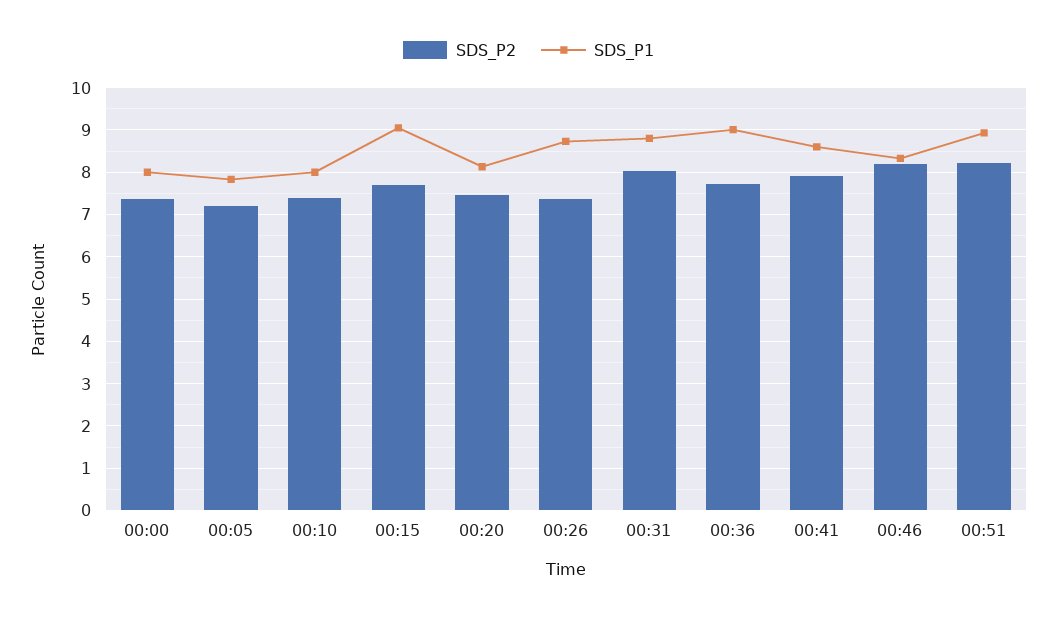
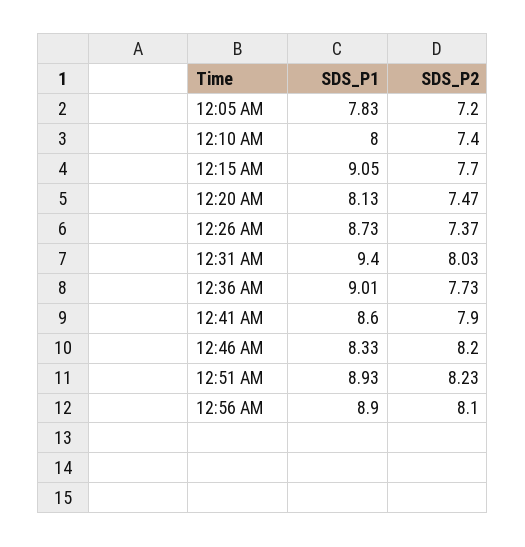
SDS_P2, 00:00: 7.4 -> none
SDS_P1, 00:00: 8 -> none
SDS_P1, 00:31: 8.8 -> 9.4
SDS_P1, 12:56 AM: none -> 8.9
SDS_P2, 12:56 AM: none -> 8.1

